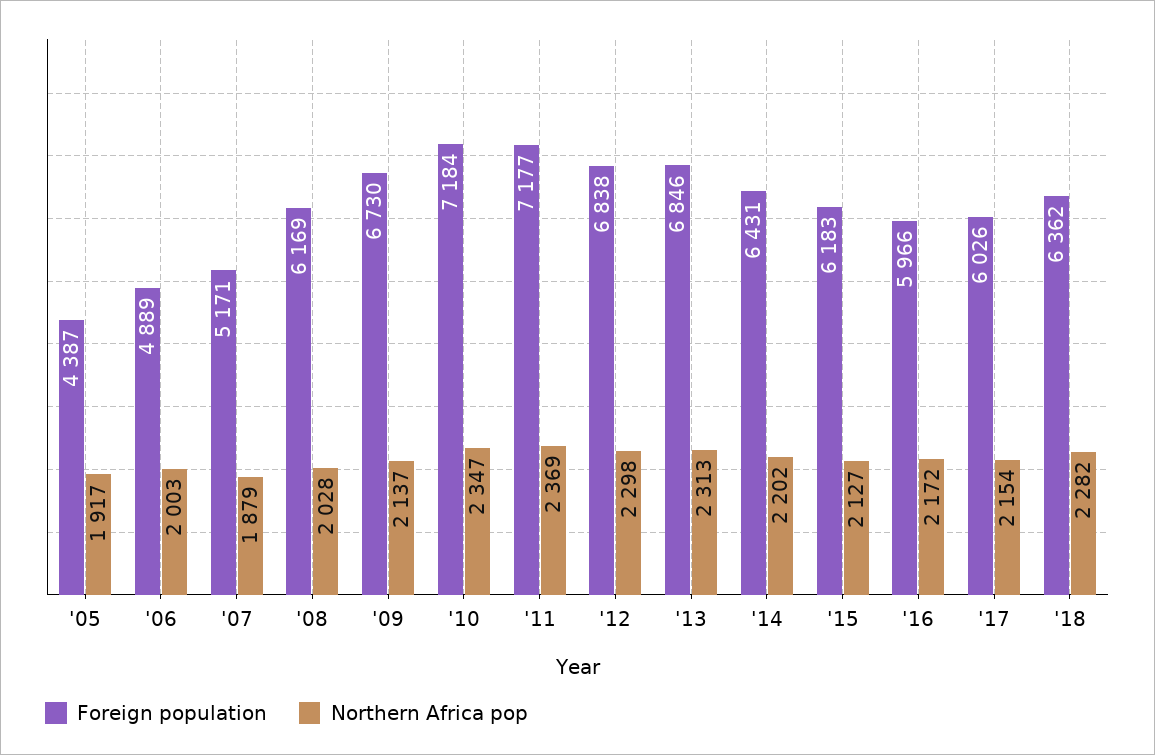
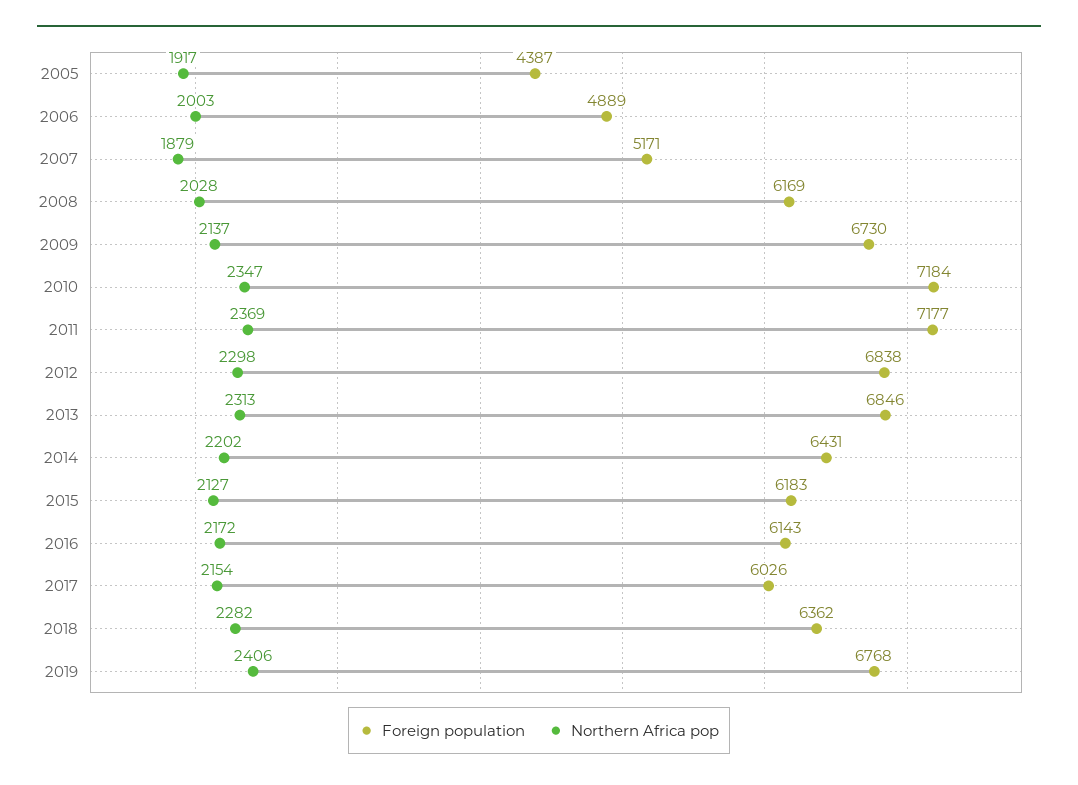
Foreign population, '16: 5966 -> 6143
Foreign population, 2019: none -> 6768
Northern Africa pop, 2019: none -> 2406

